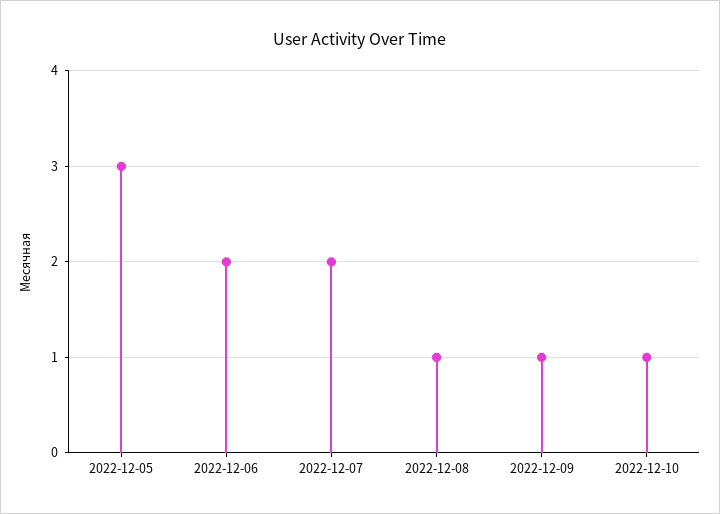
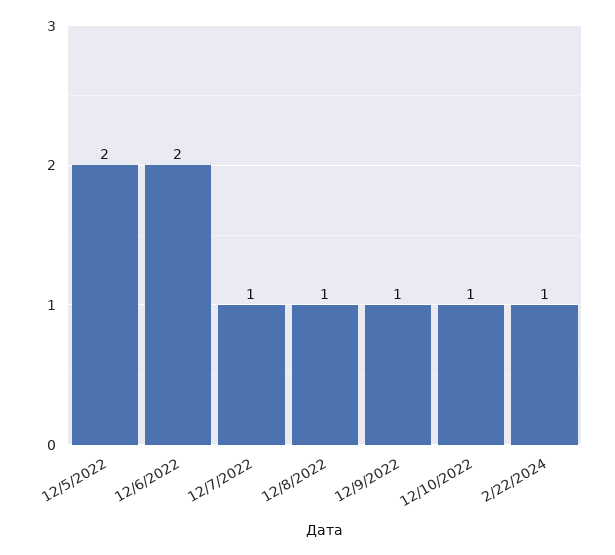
2022-12-05: 3 -> 2
2022-12-07: 2 -> 1
2/22/2024: none -> 1

